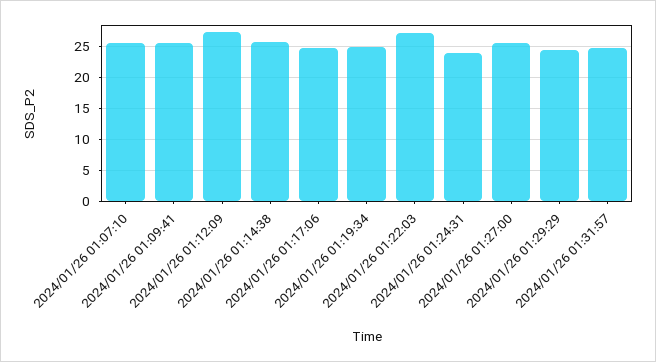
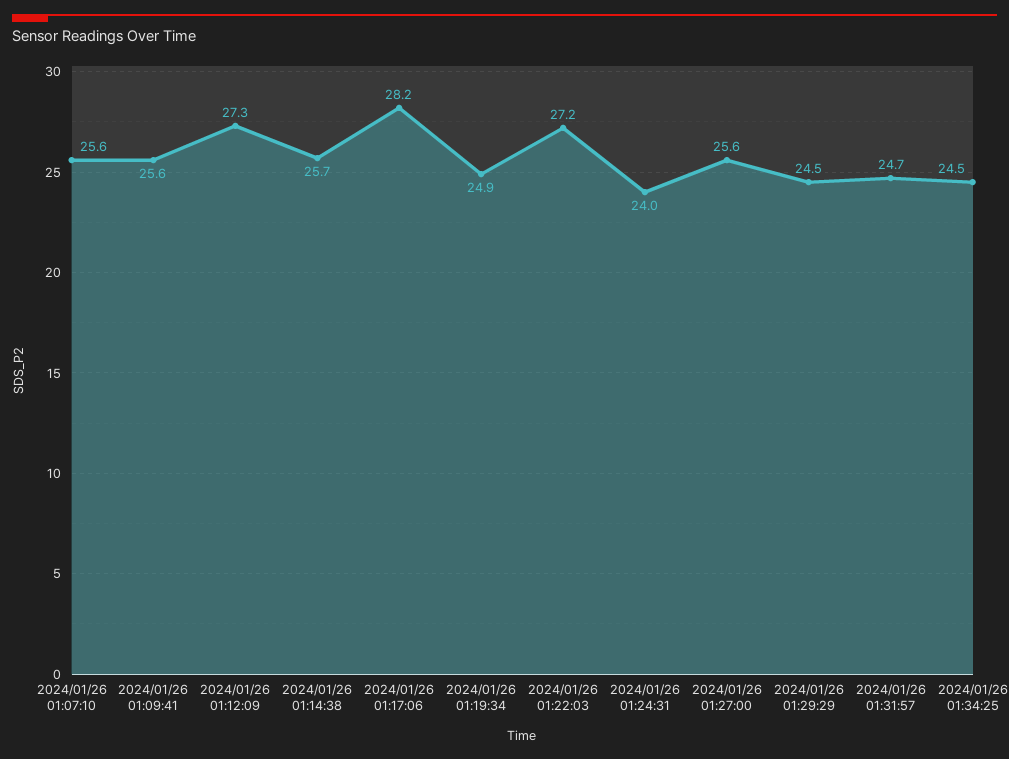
2024/01/26 01:17:06: 25 -> 28.2
2024/01/26 01:34:25: none -> 24.5

